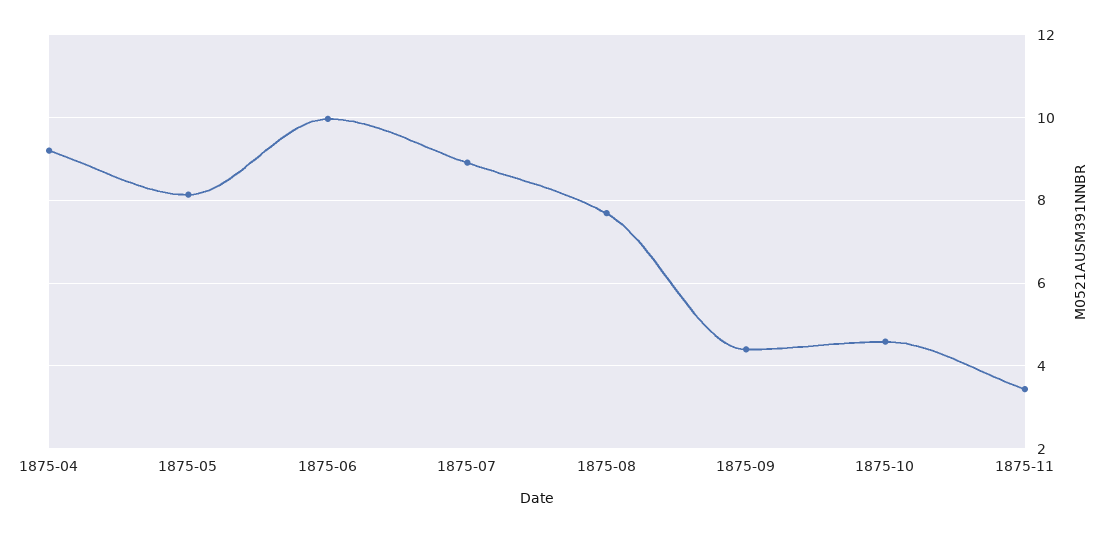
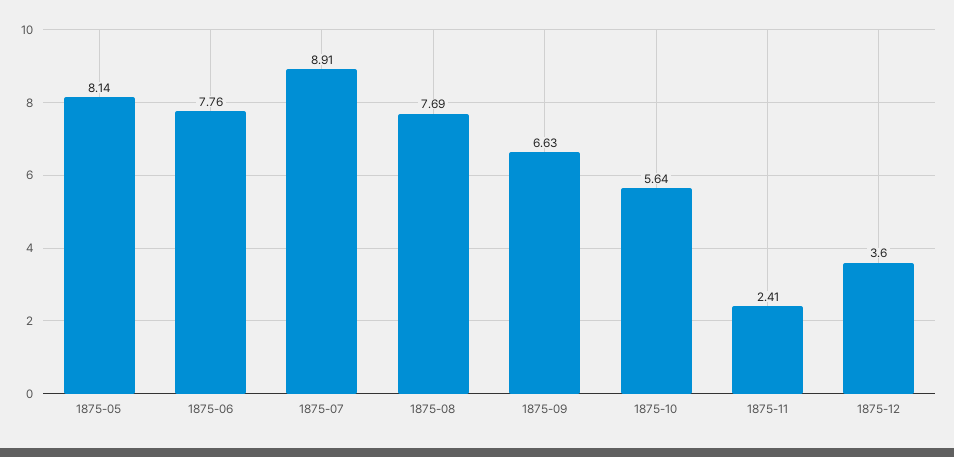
1875-04: 9.2 -> none
1875-06: 10 -> 7.76
1875-09: 4.4 -> 6.63
1875-10: 4.6 -> 5.64
1875-11: 3.4 -> 2.41
1875-12: none -> 3.6

